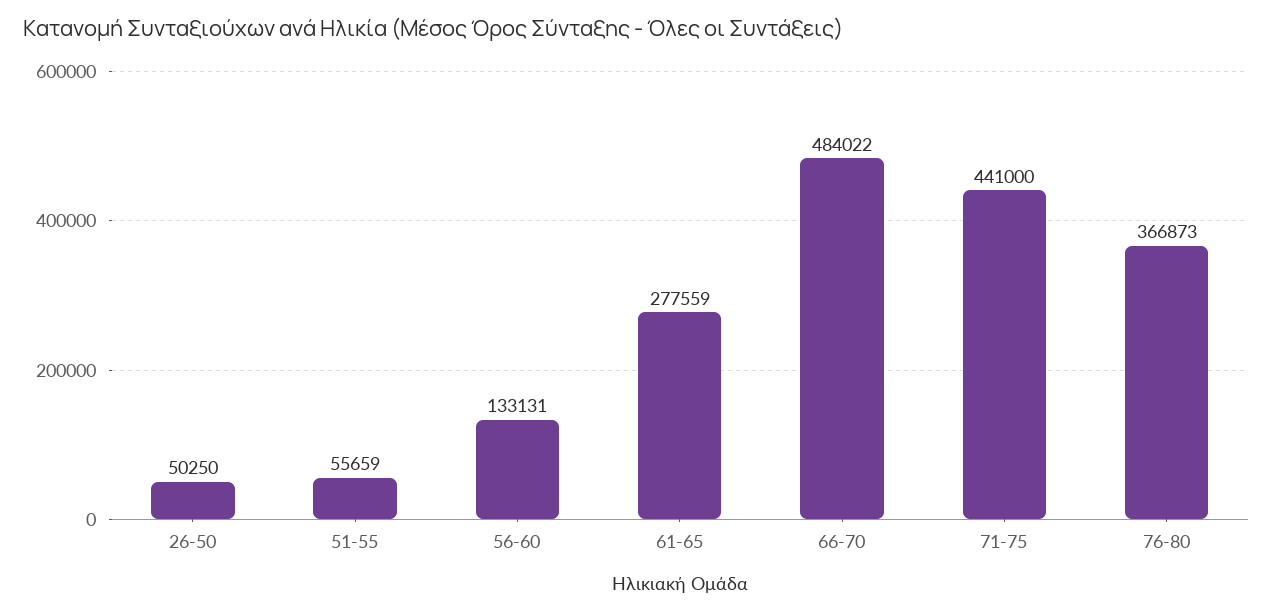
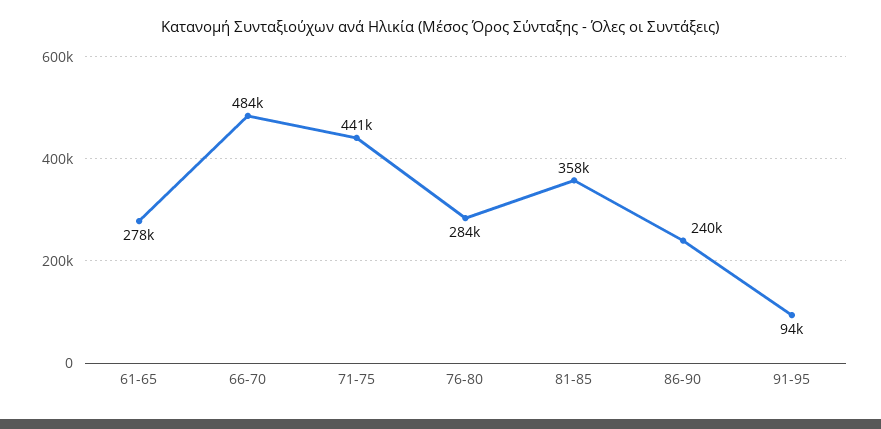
26-50: 50250 -> none
51-55: 55659 -> none
56-60: 133131 -> none
76-80: 366873 -> 284000
81-85: none -> 358000
86-90: none -> 240000
91-95: none -> 94000

